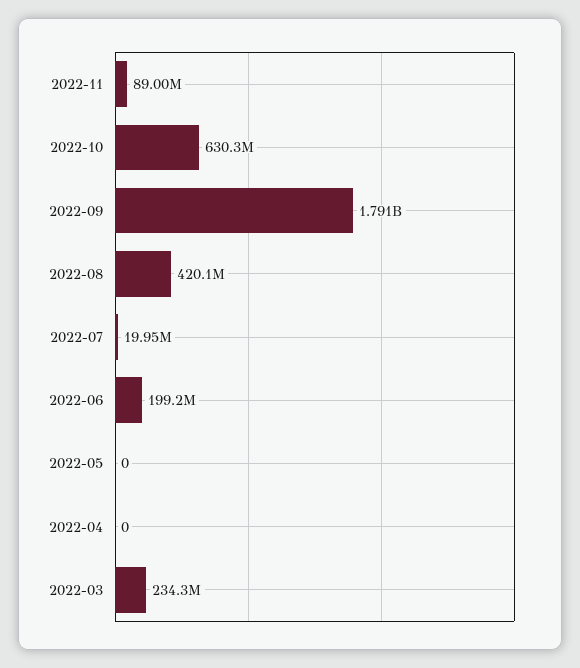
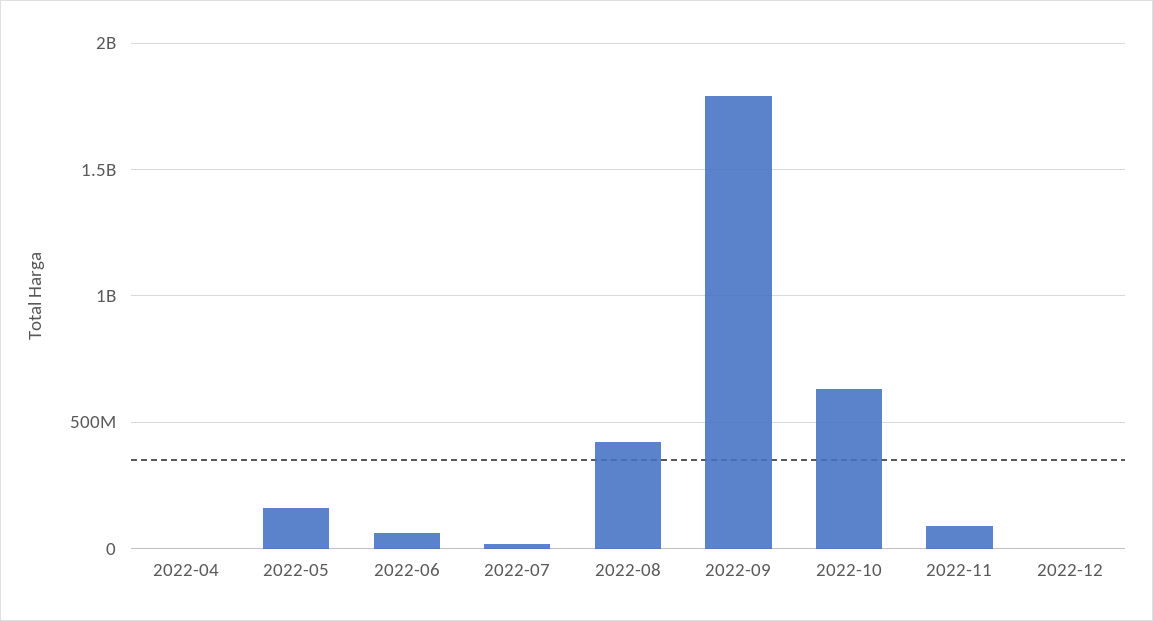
2022-06: 199200000 -> 50000000
2022-05: 0 -> 150000000
2022-03: 234300000 -> none
2022-12: none -> 0

